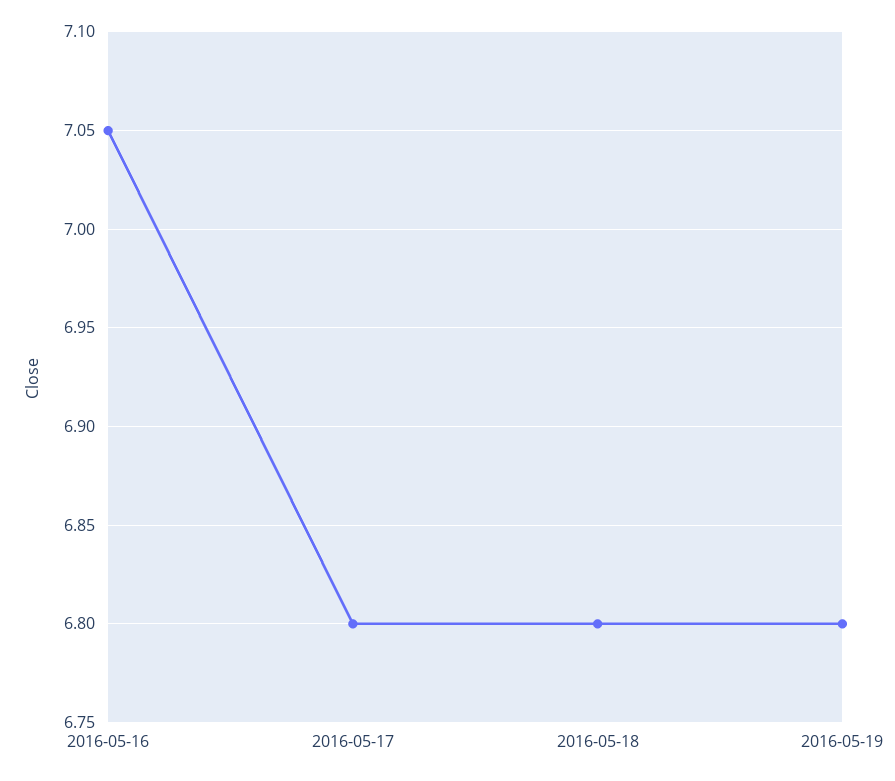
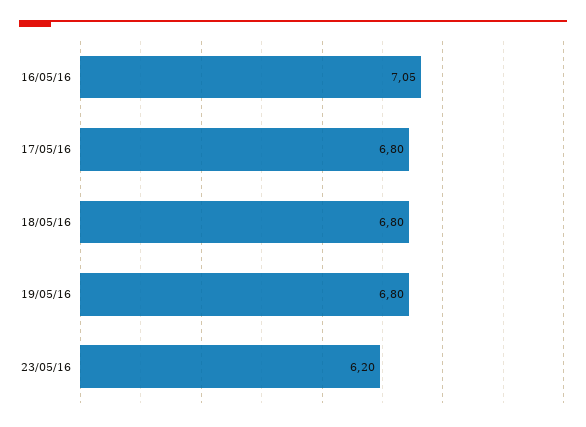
23/05/16: none -> 6.2

